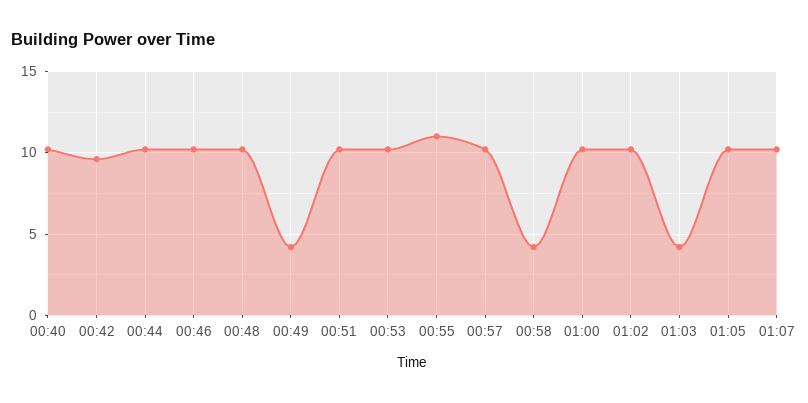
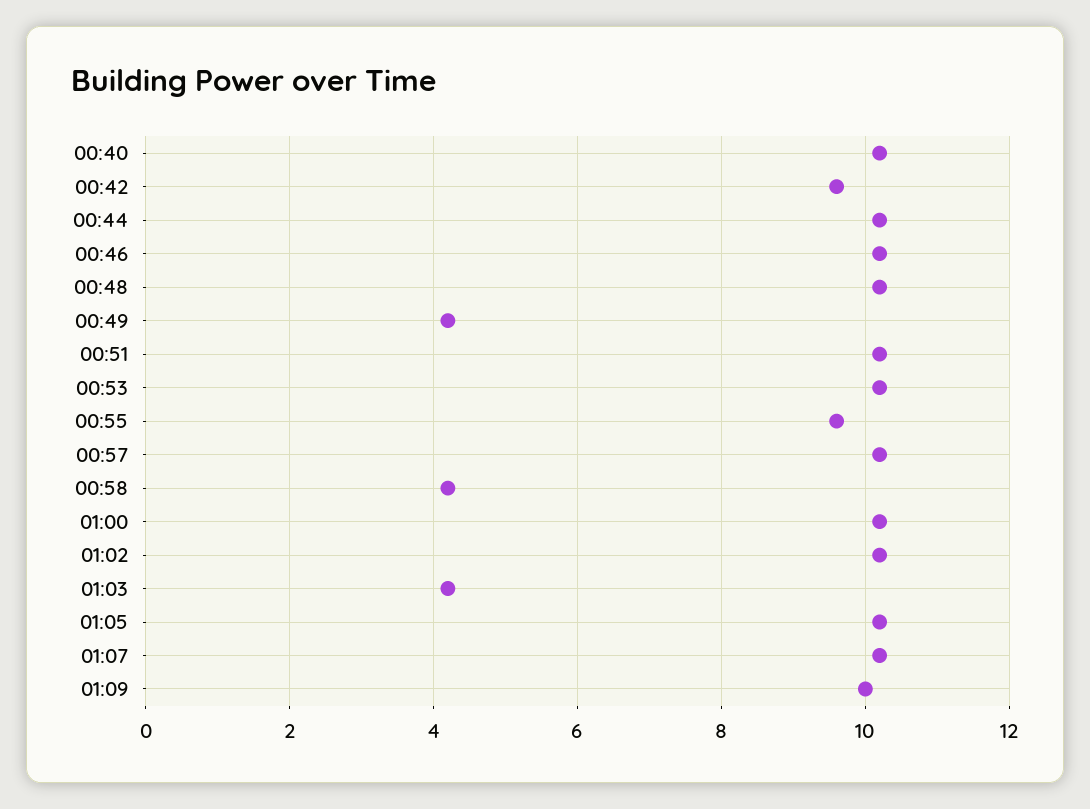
00:55: 11 -> 9.5
01:09: none -> 10

